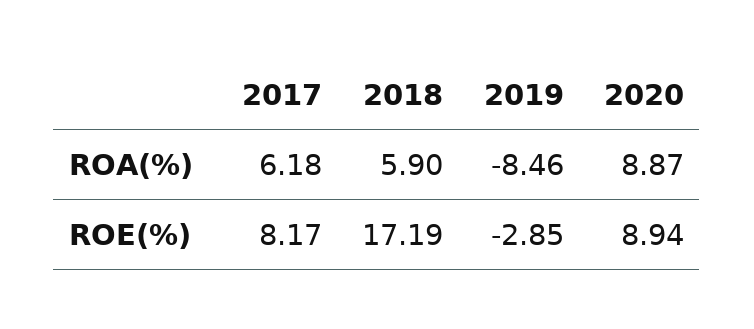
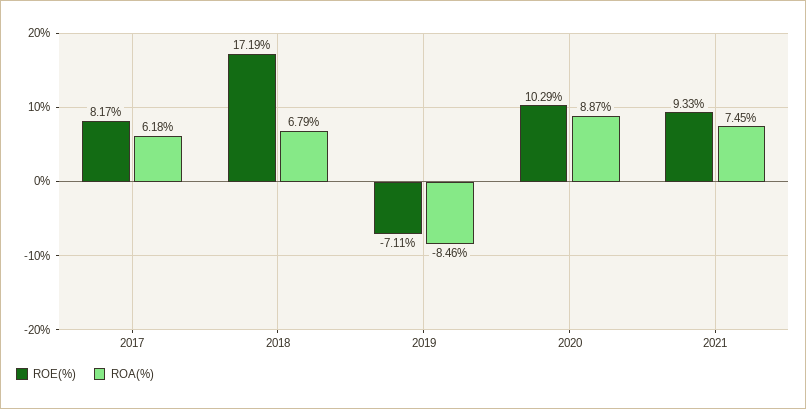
ROA(%), 2018: 5.9 -> 6.79
ROE(%), 2019: -2.85 -> -7.11
ROE(%), 2020: 8.94 -> 10.29
ROE(%), 2021: none -> 9.33
ROA(%), 2021: none -> 7.45

